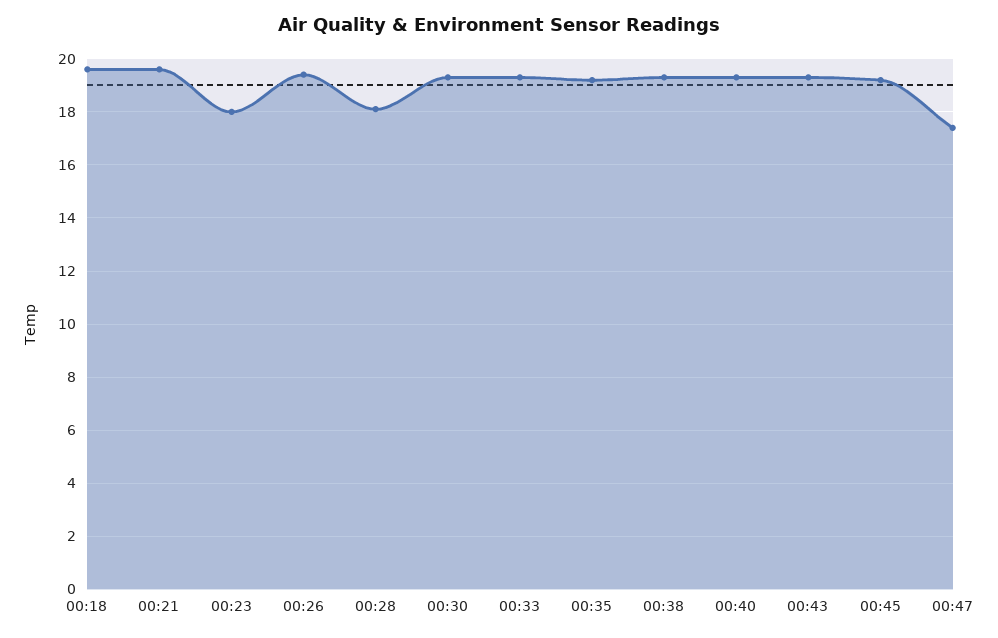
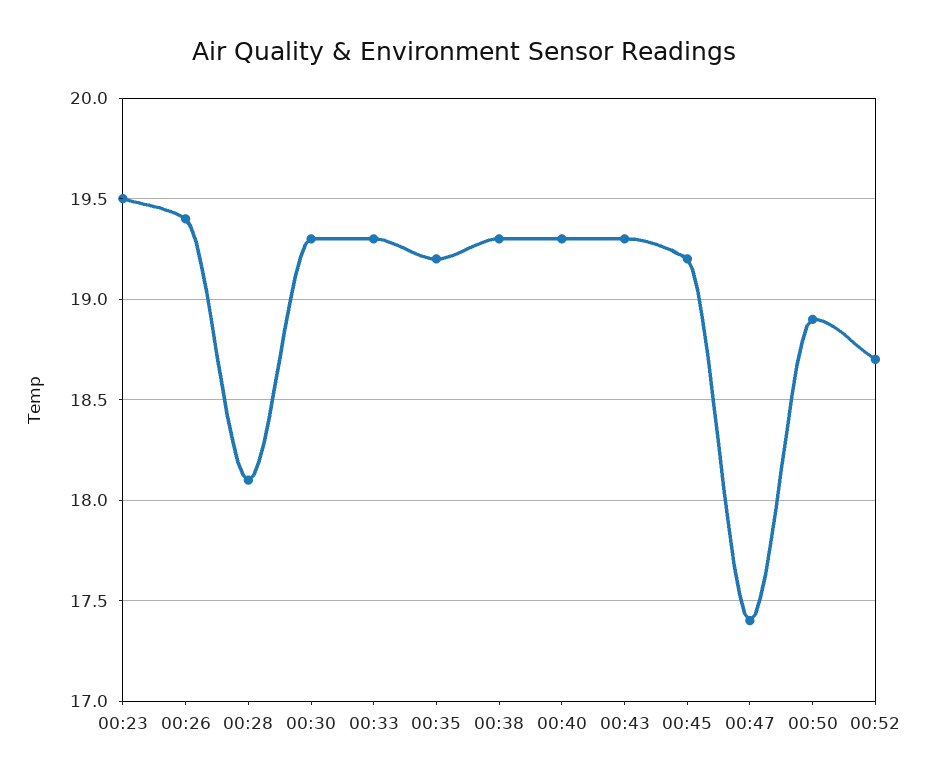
00:18: 19.5 -> none
00:21: 19.5 -> none
00:23: 18 -> 19.5
00:50: none -> 18.9
00:52: none -> 18.7

